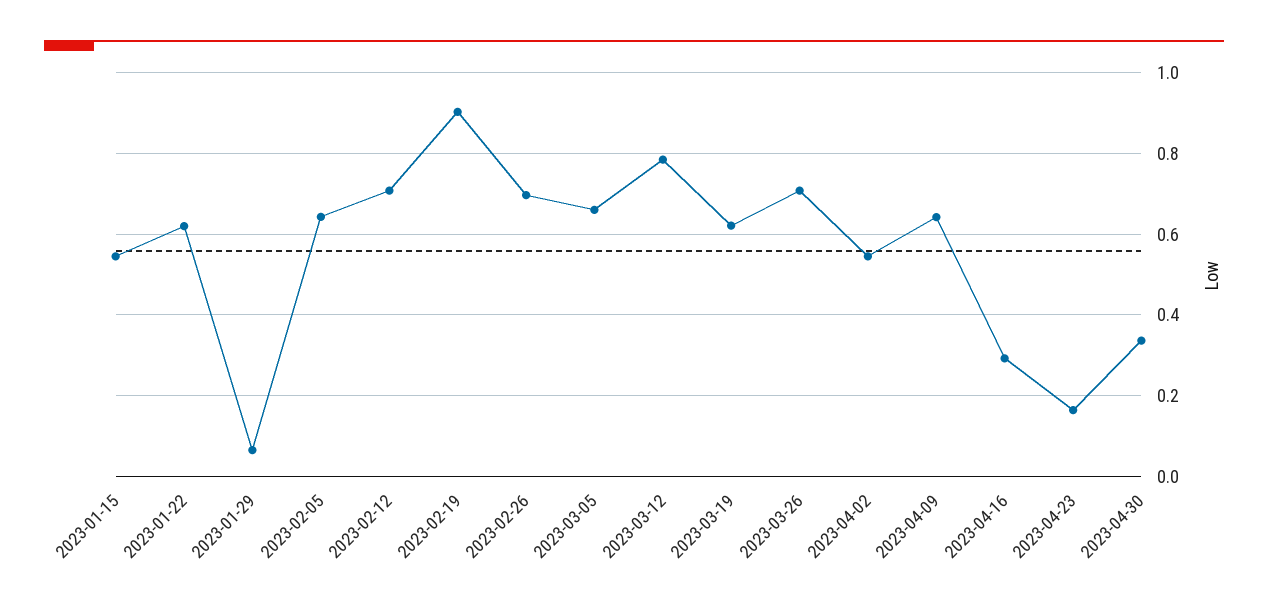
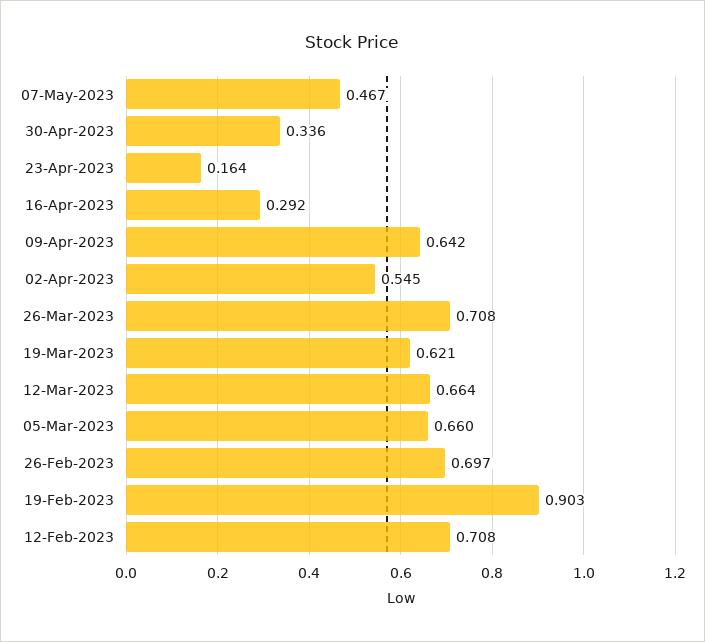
2023-01-15: 0.54 -> none
2023-01-22: 0.62 -> none
2023-01-29: 0.06 -> none
2023-02-05: 0.64 -> none
2023-03-12: 0.78 -> 0.664
07-May-2023: none -> 0.467

